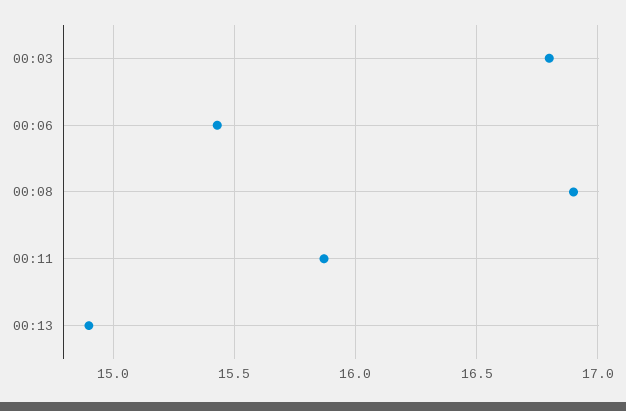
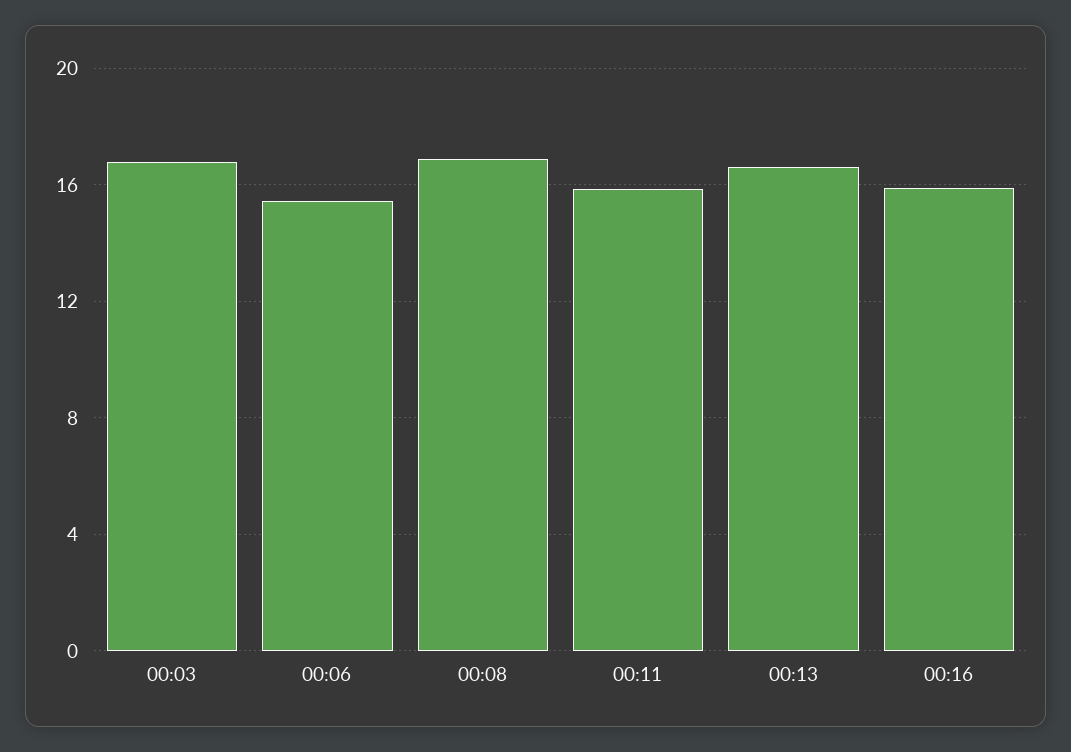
00:13: 14.9 -> 16.5
00:16: none -> 16

